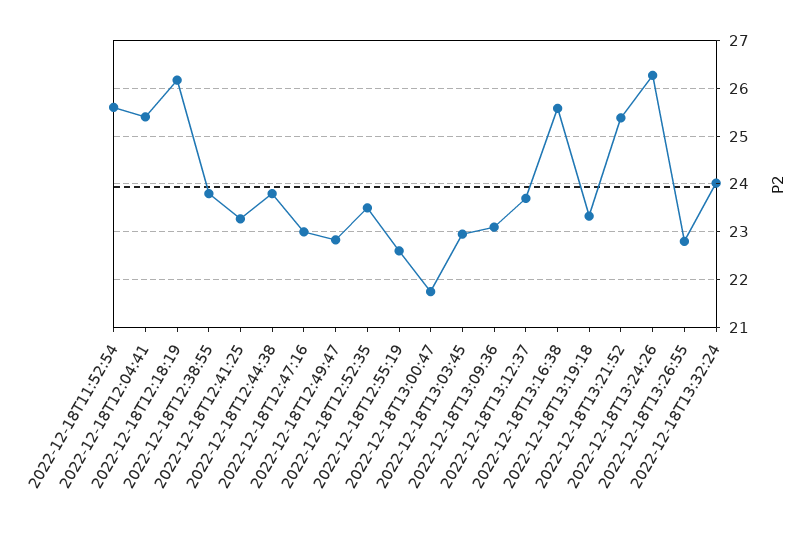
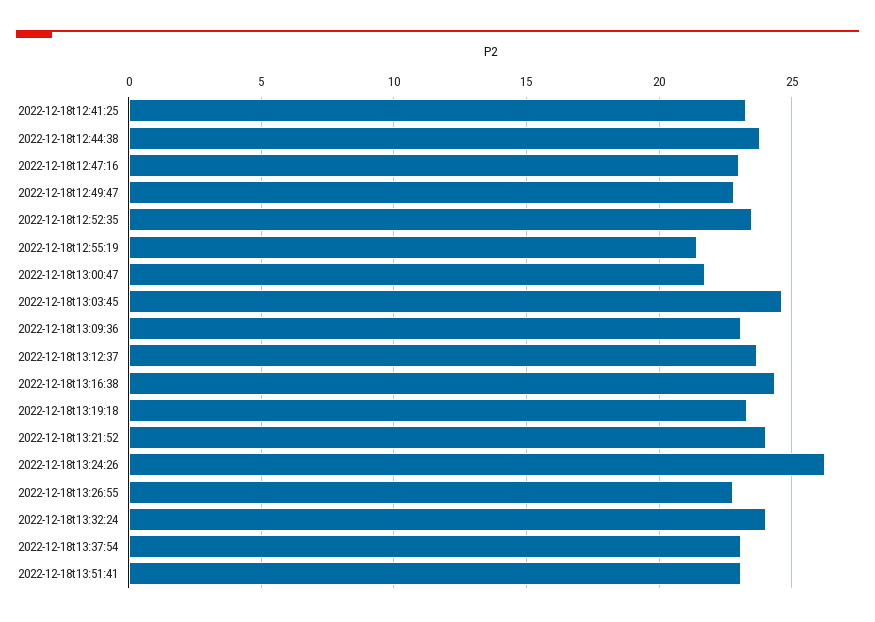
2022-12-18T11:52:54: 25.6 -> none
2022-12-18T12:04:41: 25.4 -> none
2022-12-18T12:18:19: 26.2 -> none
2022-12-18T12:38:55: 23.8 -> none
2022-12-18T12:55:19: 22.6 -> 21.5
2022-12-18T13:03:45: 23 -> 24.5
2022-12-18T13:16:38: 25.6 -> 24.5
2022-12-18T13:21:52: 25.4 -> 24
2022-12-18t13:37:54: none -> 23
2022-12-18t13:51:41: none -> 23

